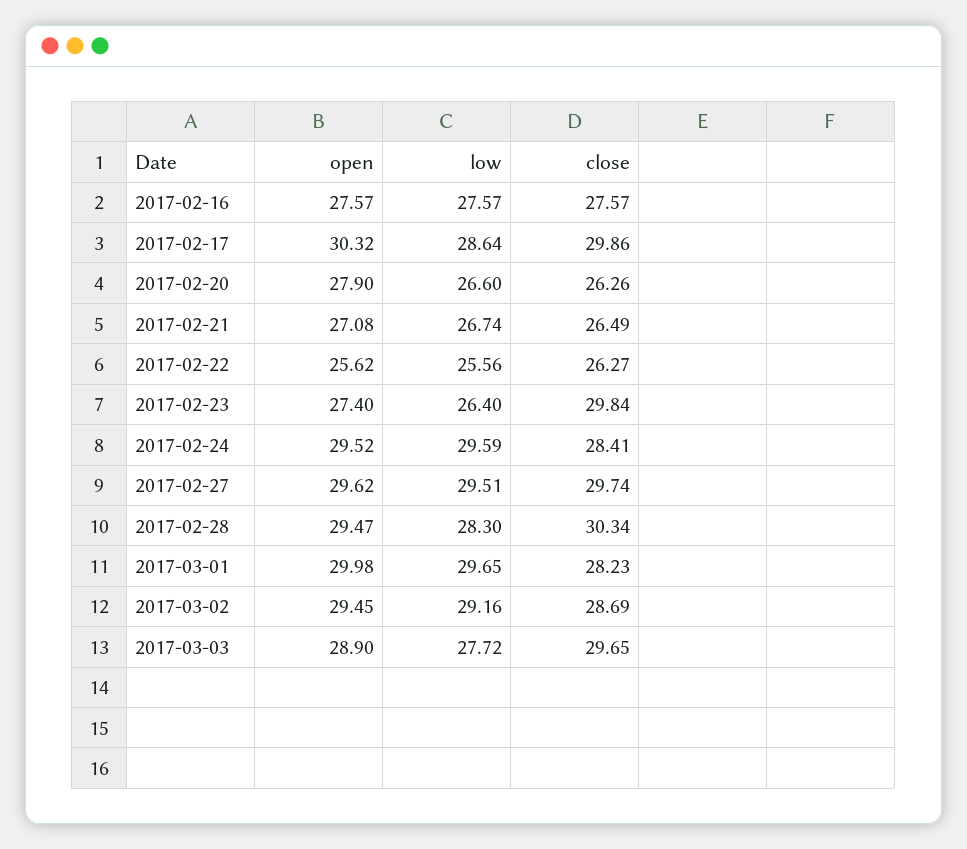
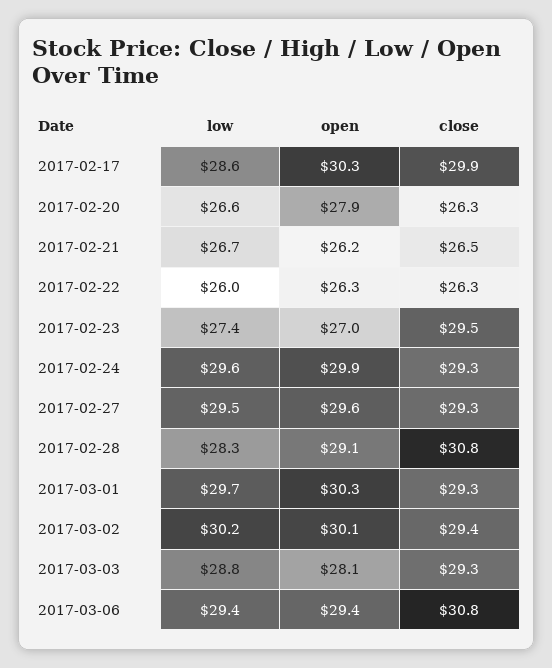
open, 2017-02-16: 27.57 -> none
low, 2017-02-16: 27.57 -> none
close, 2017-02-16: 27.57 -> none
open, 2017-02-21: 27.08 -> 26.2
open, 2017-02-22: 25.62 -> 26.3
low, 2017-02-22: 25.56 -> 26
open, 2017-02-23: 27.4 -> 27
low, 2017-02-23: 26.4 -> 27.4
close, 2017-02-23: 29.84 -> 29.5
open, 2017-02-24: 29.52 -> 29.9
close, 2017-02-24: 28.41 -> 29.3
close, 2017-02-27: 29.74 -> 29.3
open, 2017-02-28: 29.47 -> 29.1
close, 2017-02-28: 30.34 -> 30.8
open, 2017-03-01: 29.98 -> 30.3
close, 2017-03-01: 28.23 -> 29.3
open, 2017-03-02: 29.45 -> 30.1
low, 2017-03-02: 29.16 -> 30.2
close, 2017-03-02: 28.69 -> 29.4
open, 2017-03-03: 28.9 -> 28.1
low, 2017-03-03: 27.72 -> 28.8
close, 2017-03-03: 29.65 -> 29.3
low, 2017-03-06: none -> 29.4
open, 2017-03-06: none -> 29.4
close, 2017-03-06: none -> 30.8

